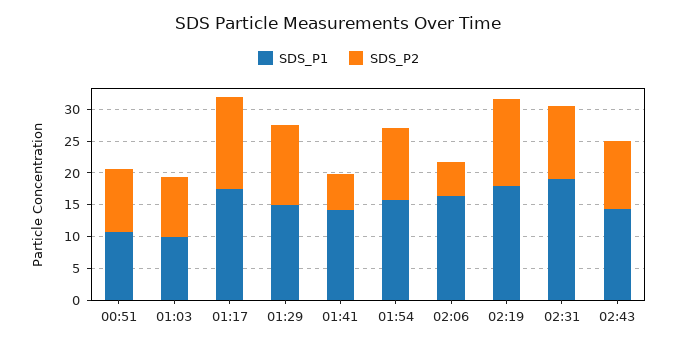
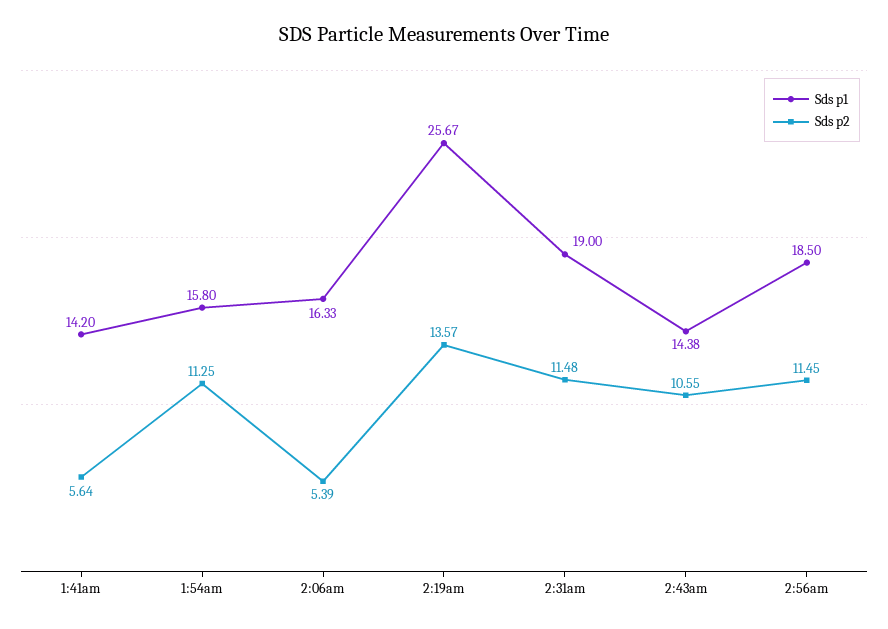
SDS_P1, 00:51: 10 -> none
SDS_P2, 00:51: 10 -> none
SDS_P1, 01:03: 10 -> none
SDS_P2, 01:03: 10 -> none
SDS_P1, 01:17: 17.5 -> none
SDS_P2, 01:17: 15 -> none
SDS_P1, 01:29: 15 -> none
SDS_P2, 01:29: 12.5 -> none
SDS_P1, 02:19: 17.5 -> 25.67
SDS_P1, 2:56am: none -> 18.5
SDS_P2, 2:56am: none -> 11.45

